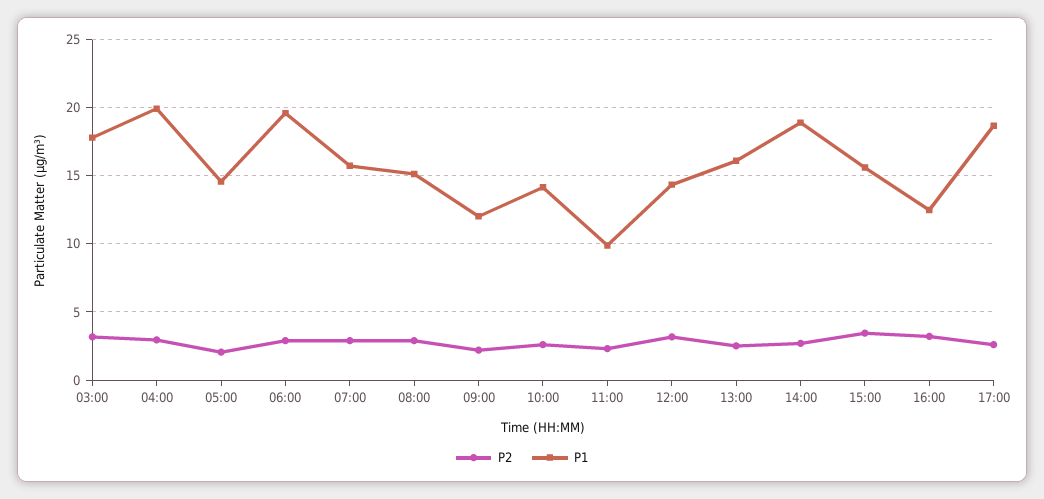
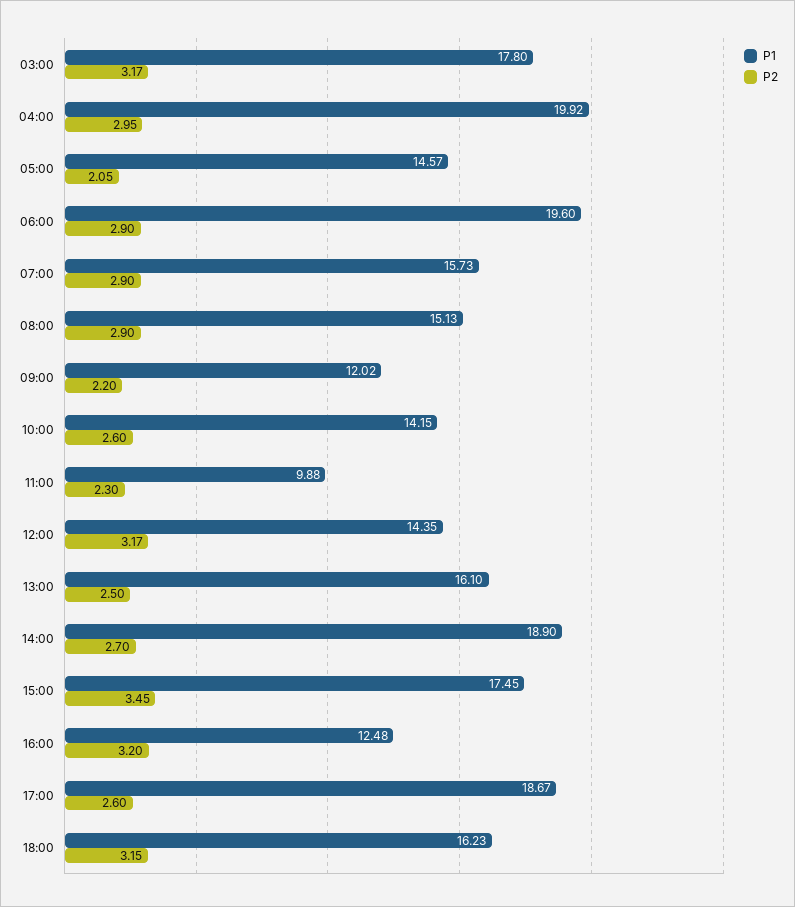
P1, 15:00: 15.5 -> 17.45
P1, 18:00: none -> 16.23
P2, 18:00: none -> 3.15

